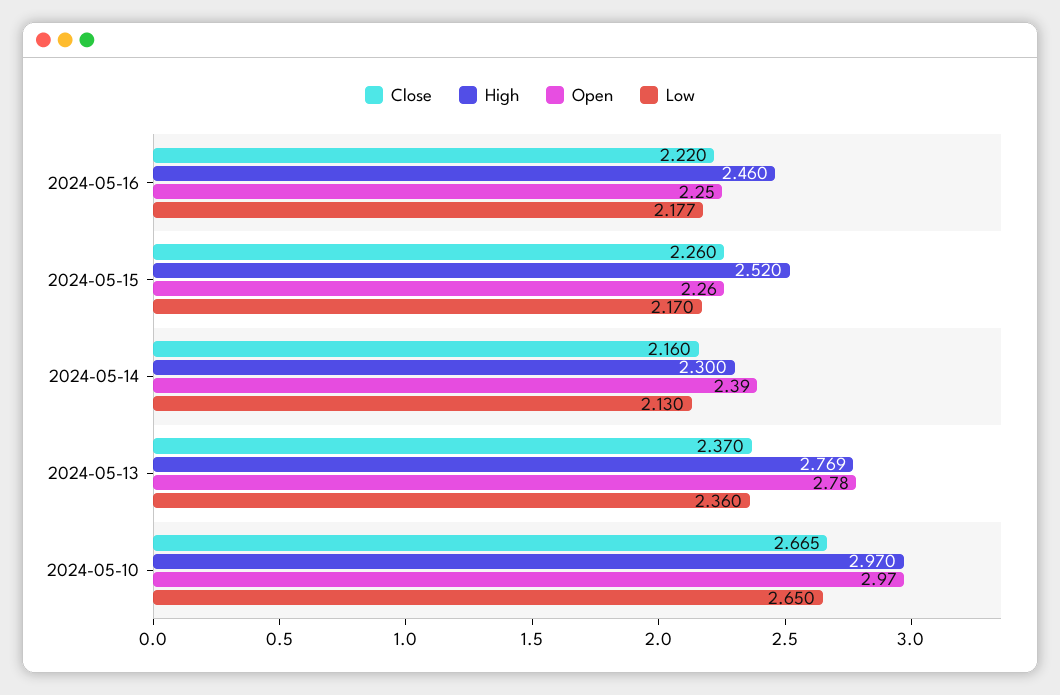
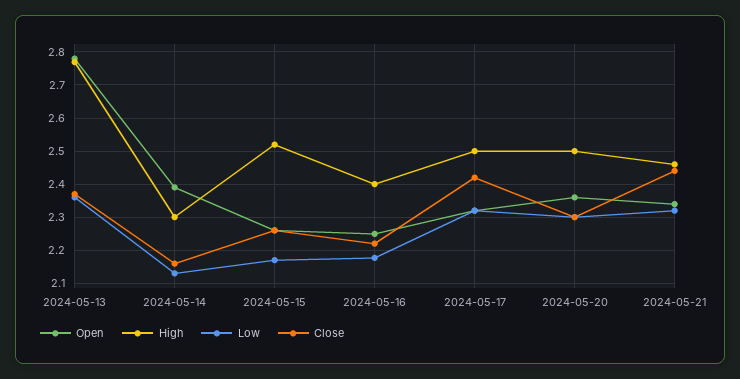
High, 2024-05-16: 2.46 -> 2.4
Close, 2024-05-10: 2.665 -> none
High, 2024-05-10: 2.97 -> none
Open, 2024-05-10: 2.97 -> none
Low, 2024-05-10: 2.65 -> none
Open, 2024-05-17: none -> 2.32
High, 2024-05-17: none -> 2.5
Low, 2024-05-17: none -> 2.32
Close, 2024-05-17: none -> 2.42
Open, 2024-05-20: none -> 2.36
High, 2024-05-20: none -> 2.5
Low, 2024-05-20: none -> 2.3
Close, 2024-05-20: none -> 2.3
Open, 2024-05-21: none -> 2.34
High, 2024-05-21: none -> 2.46
Low, 2024-05-21: none -> 2.32
Close, 2024-05-21: none -> 2.44

